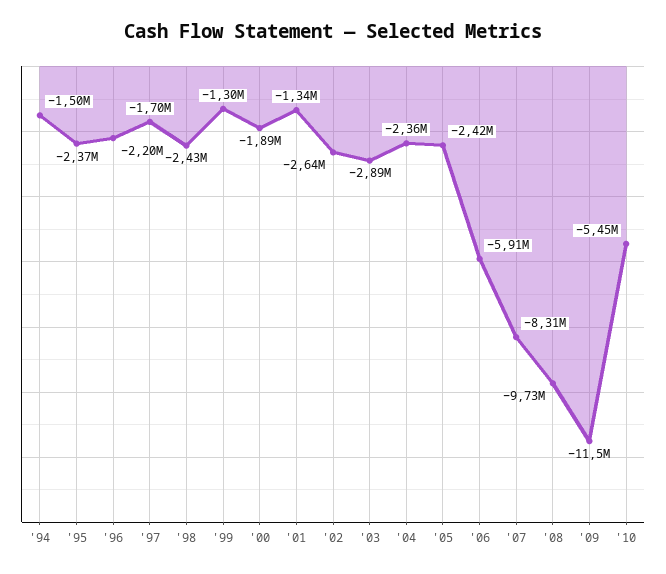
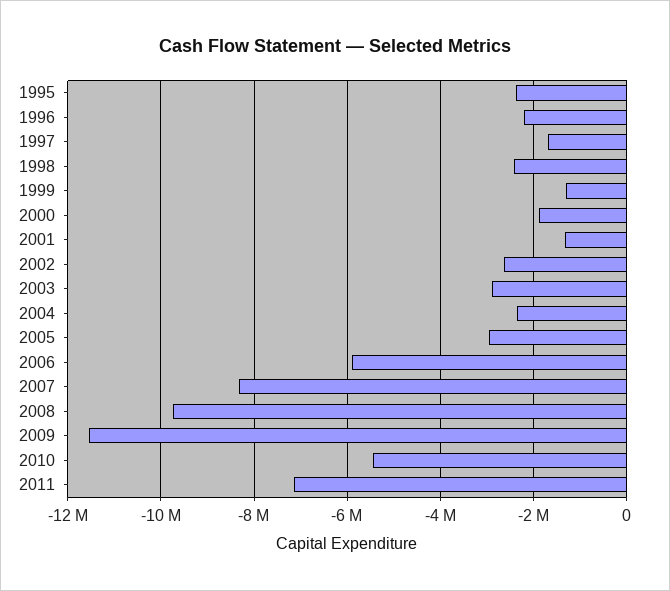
'94: -1500000 -> none
'05: -2420000 -> -3000000
2011: none -> -7200000

